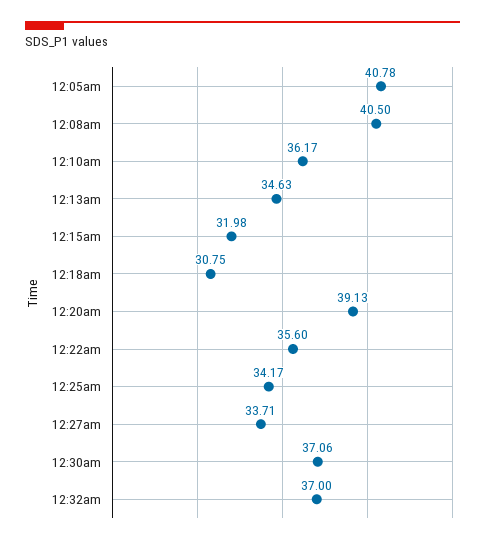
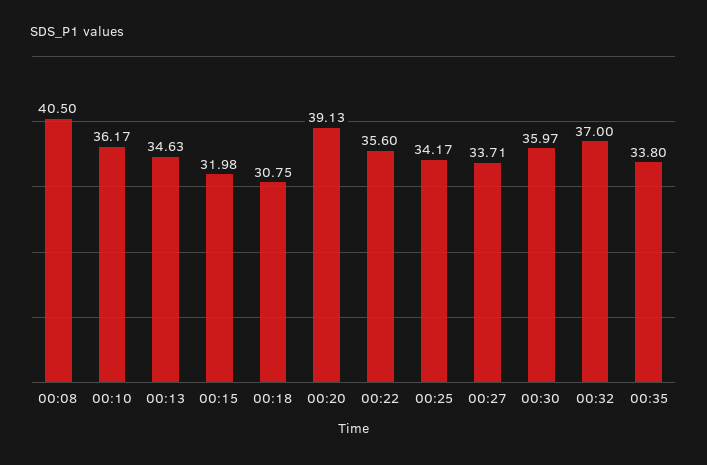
12:05am: 40.78 -> none
12:30am: 37.06 -> 35.97
00:35: none -> 33.8

